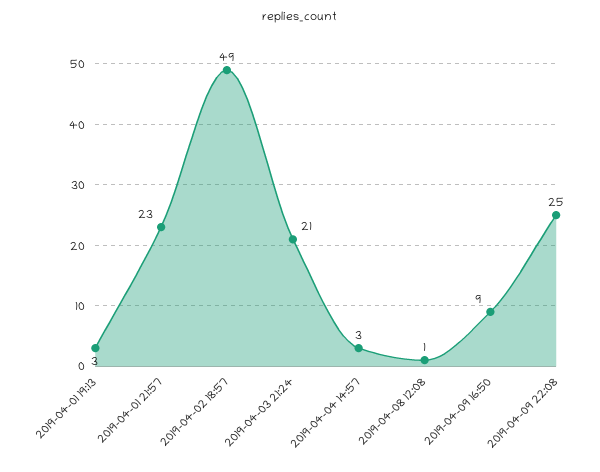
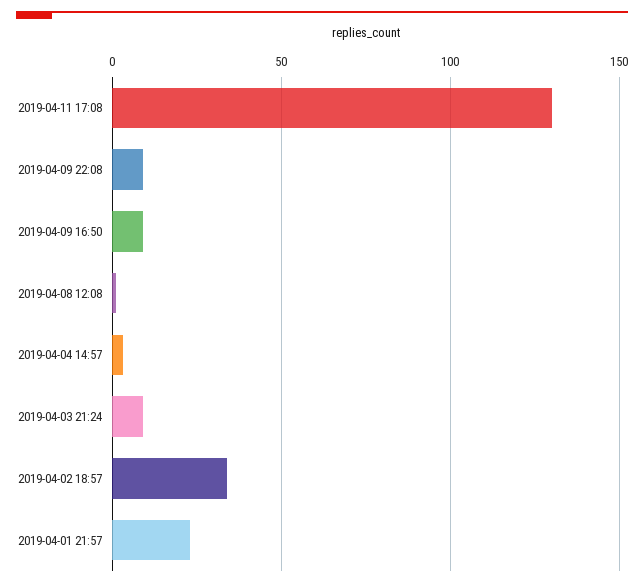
2019-04-01 19:13: 3 -> none
2019-04-02 18:57: 49 -> 35
2019-04-03 21:24: 21 -> 10
2019-04-09 22:08: 25 -> 10
2019-04-11 17:08: none -> 130

